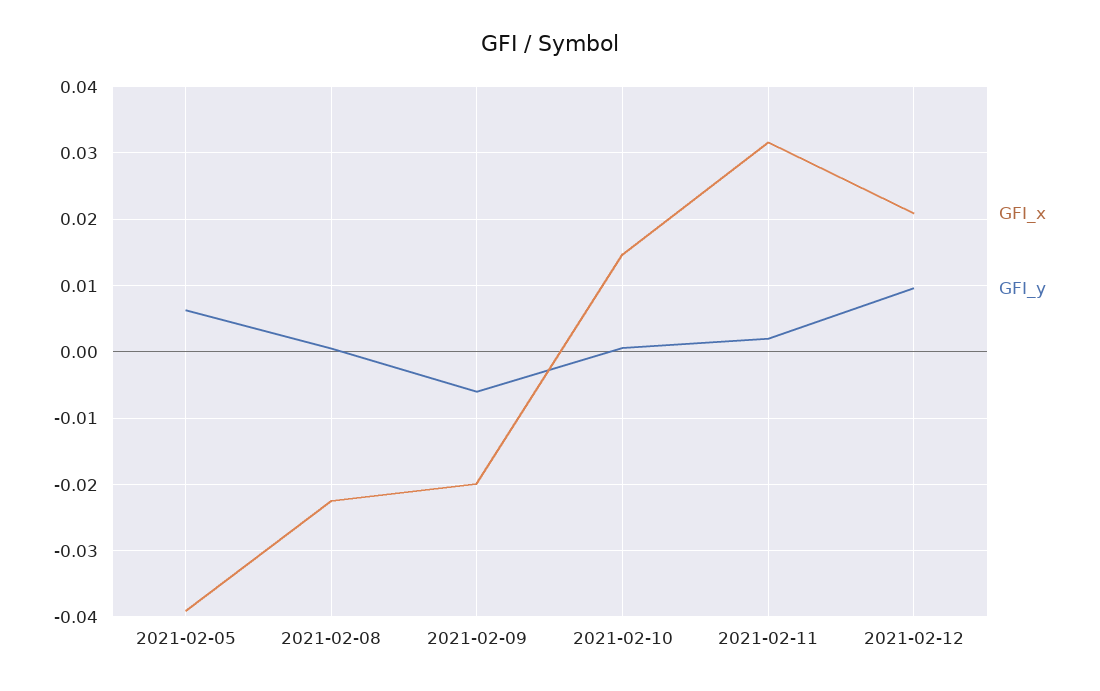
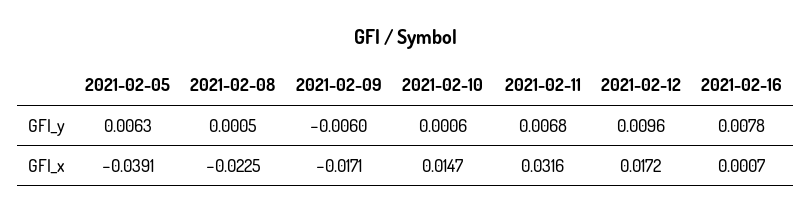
GFI_x, 2021-02-09: -0.02 -> -0.0171
GFI_y, 2021-02-11: 0.002 -> 0.0068
GFI_x, 2021-02-12: 0.021 -> 0.0172
GFI_y, 2021-02-16: none -> 0.0078
GFI_x, 2021-02-16: none -> 0.0007

